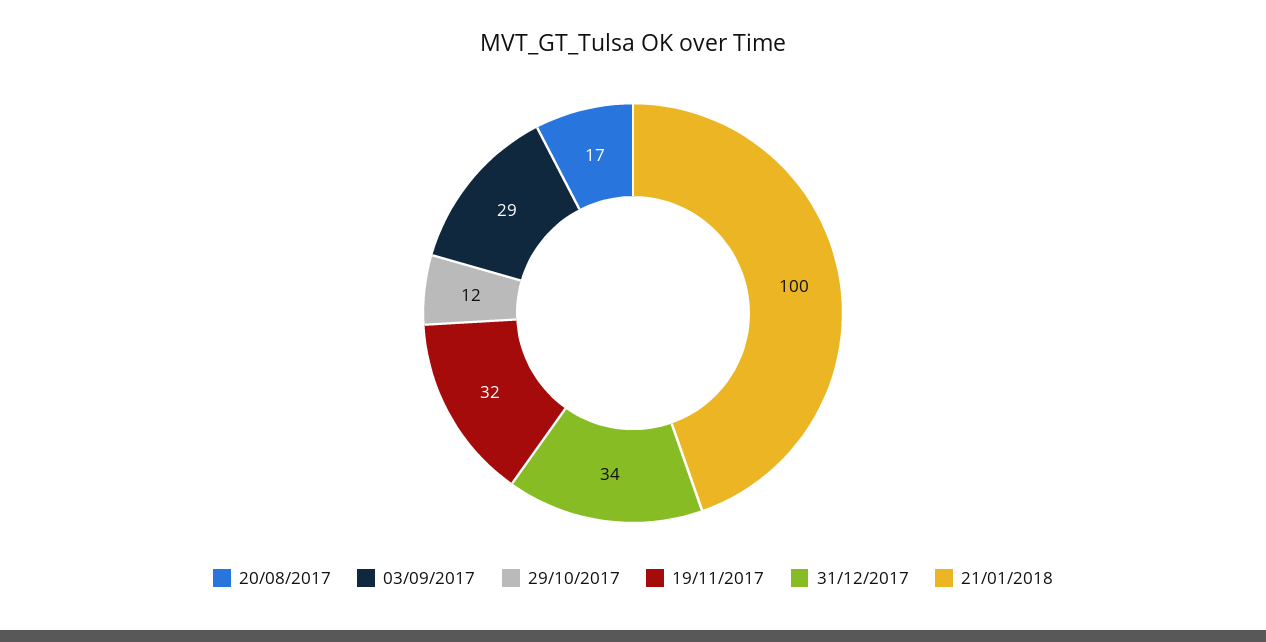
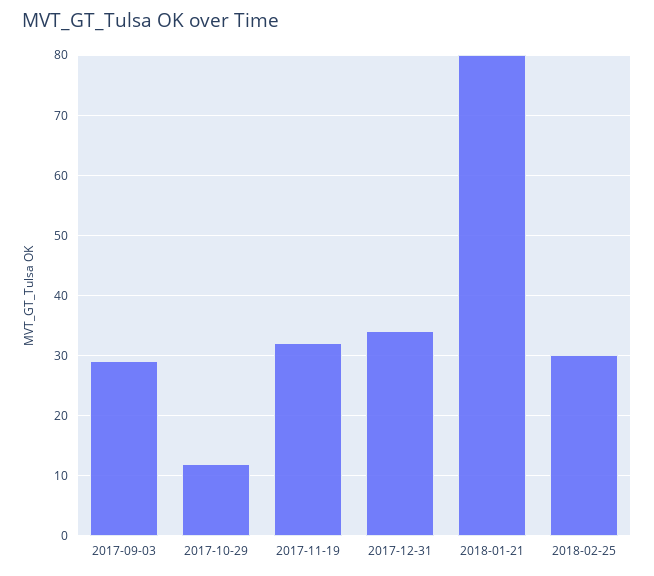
20/08/2017: 17 -> none
21/01/2018: 100 -> 80
2018-02-25: none -> 30

